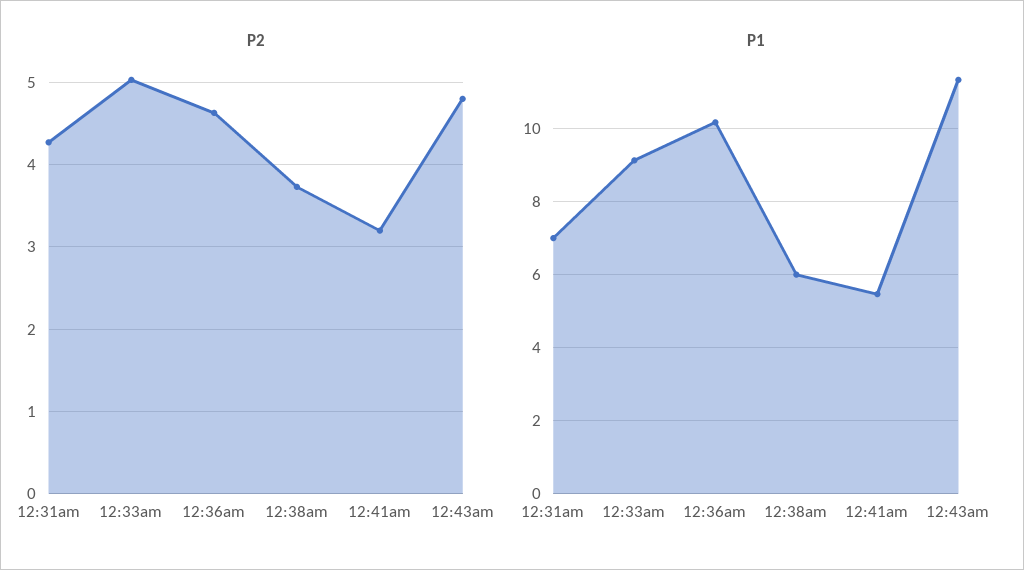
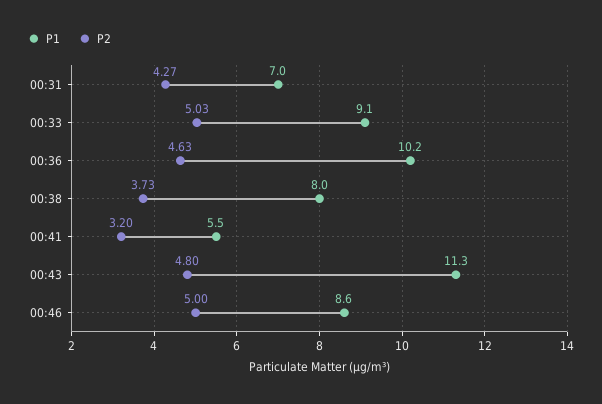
P1, 12:38am: 6 -> 8
P1, 00:46: none -> 8.6
P2, 00:46: none -> 5

